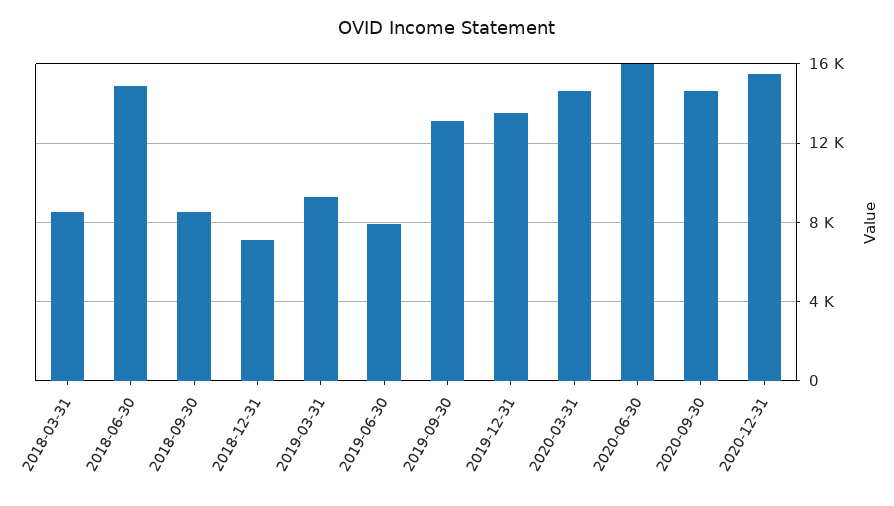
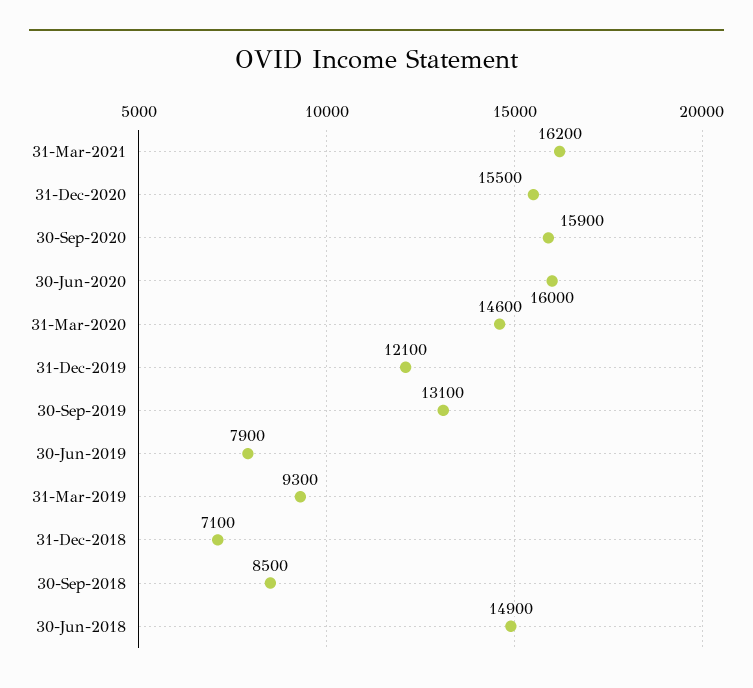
2018-03-31: 8500 -> none
2019-12-31: 13500 -> 12100
2020-09-30: 14500 -> 15900
31-Mar-2021: none -> 16200

